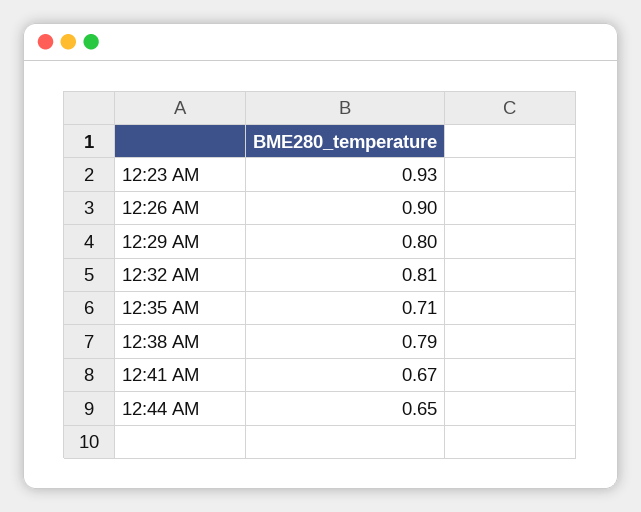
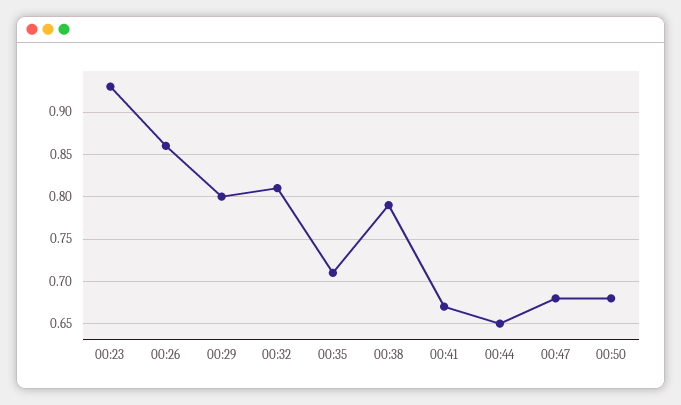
12:26 AM: 0.9 -> 0.86
00:47: none -> 0.68
00:50: none -> 0.68

